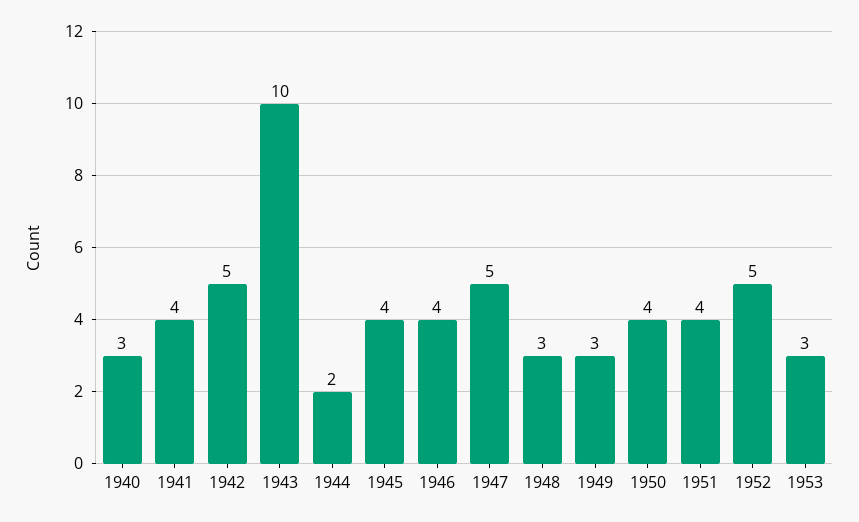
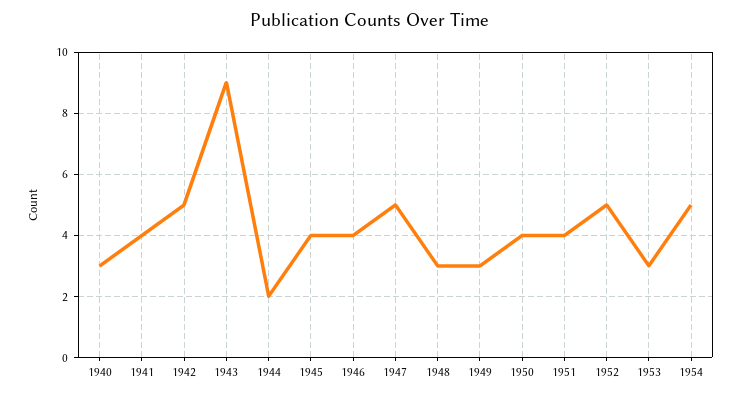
1943: 10 -> 9
1954: none -> 5

